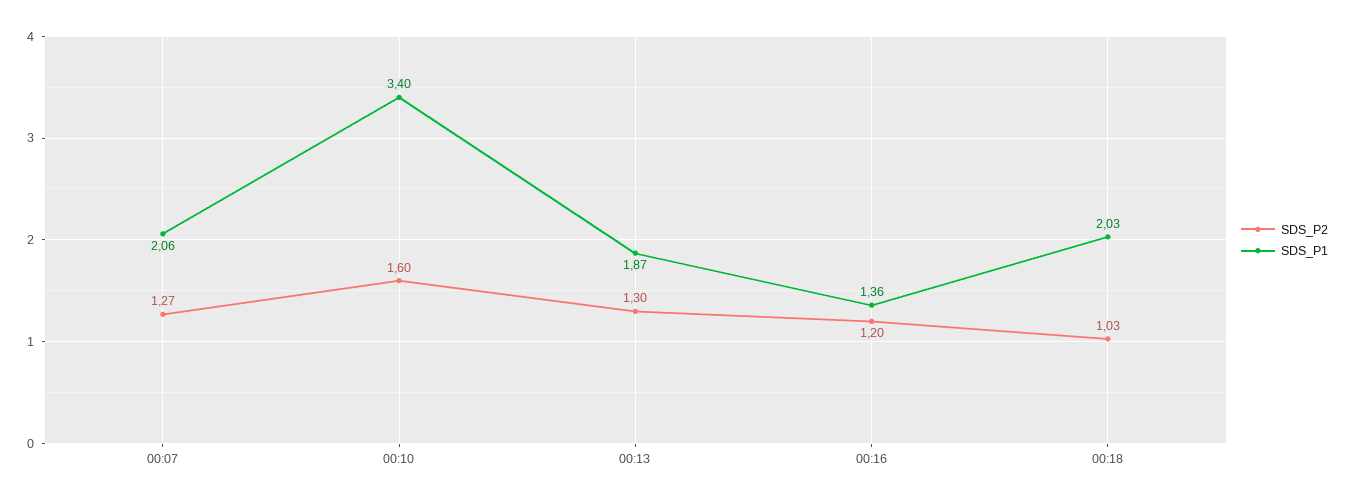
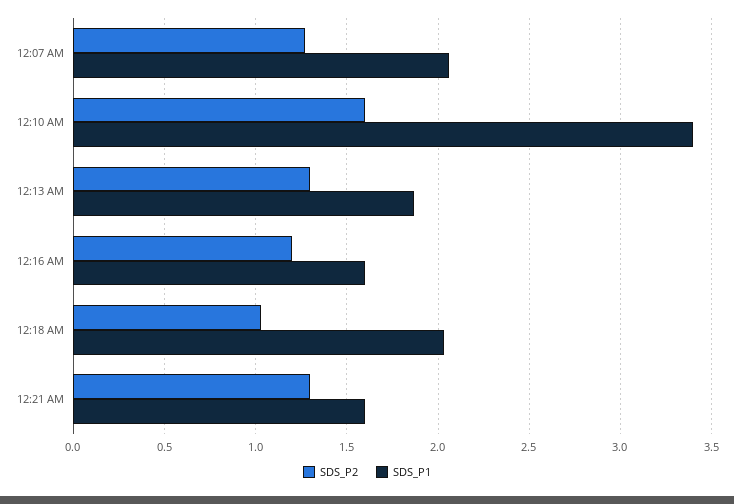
SDS_P1, 00:16: 1.36 -> 1.6
SDS_P2, 12:21 AM: none -> 1.3
SDS_P1, 12:21 AM: none -> 1.6

